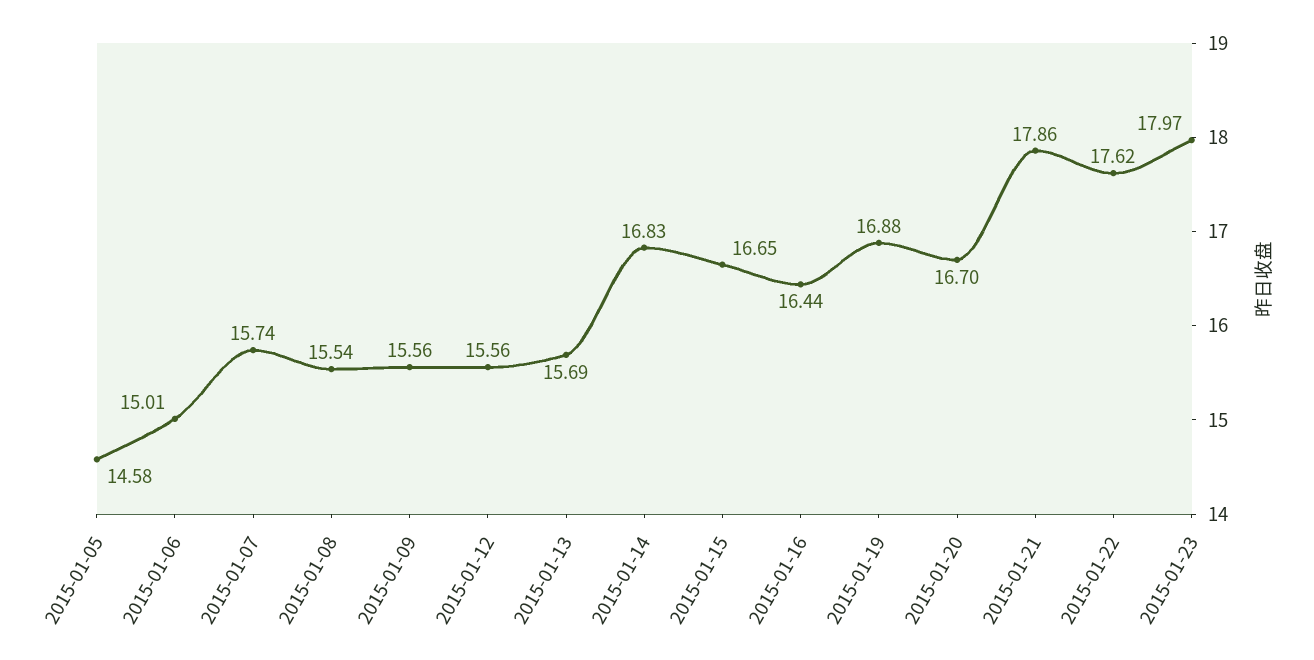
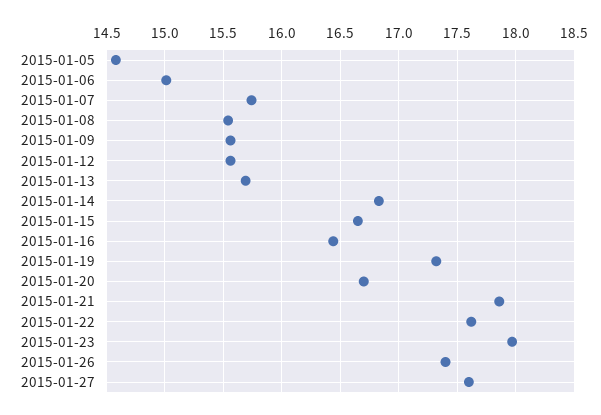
2015-01-19: 16.88 -> 17.3
2015-01-26: none -> 17.4
2015-01-27: none -> 17.6

